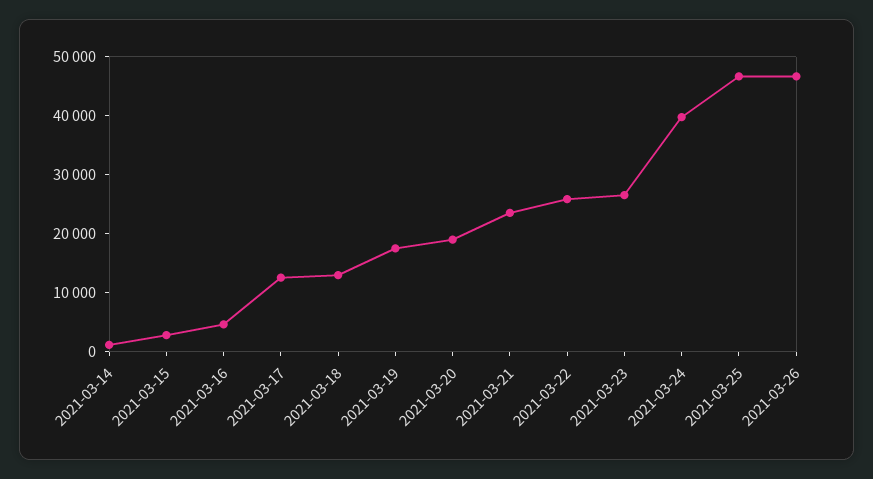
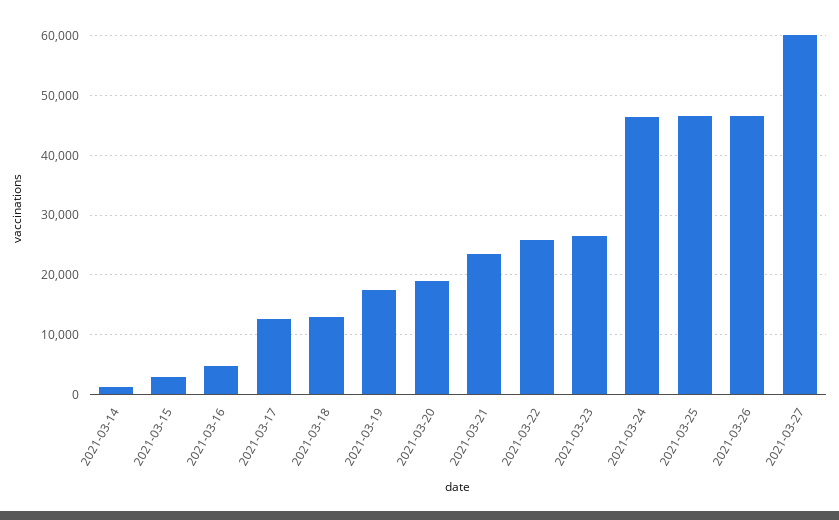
2021-03-24: 40000 -> 46000
2021-03-27: none -> 60000

